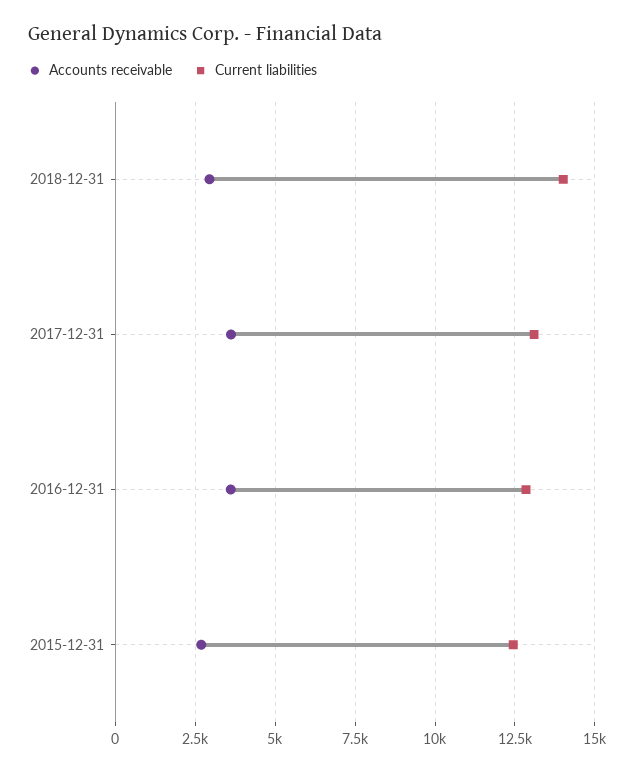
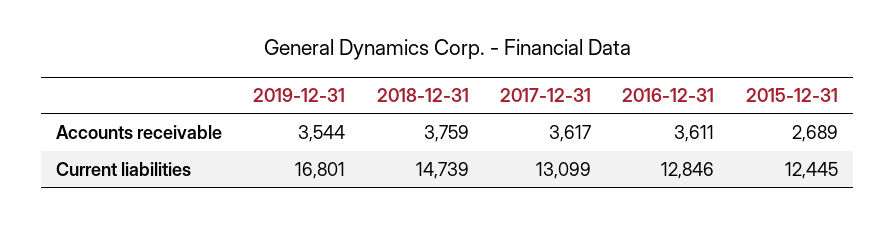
Accounts receivable, 2018-12-31: 3000 -> 3759
Current liabilities, 2018-12-31: 14000 -> 14739
Accounts receivable, 2019-12-31: none -> 3544
Current liabilities, 2019-12-31: none -> 16801

